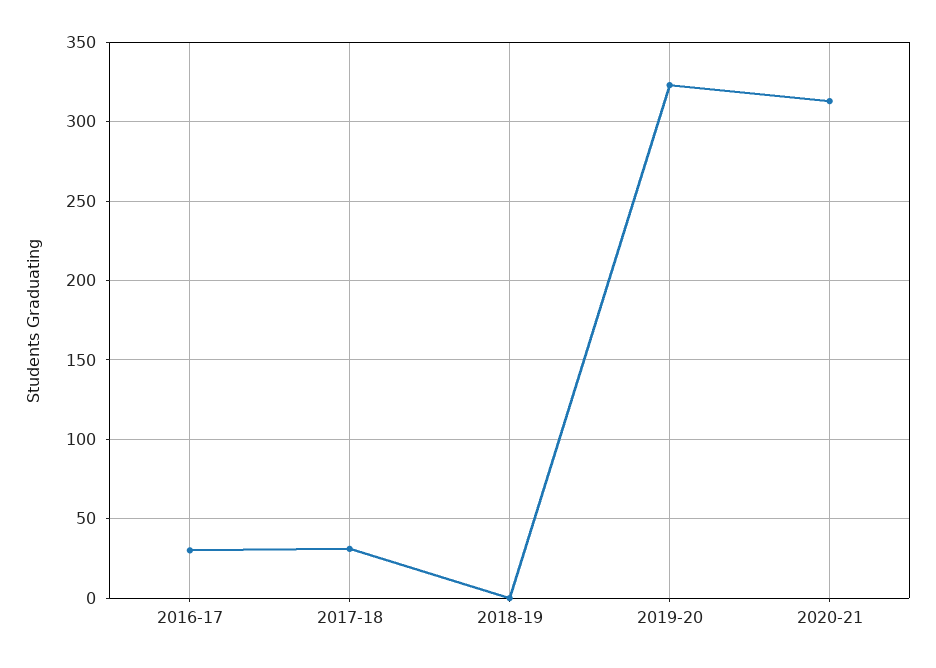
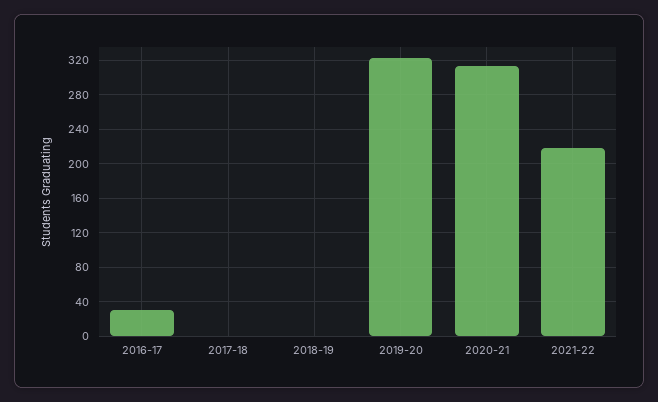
2017-18: 30 -> 0
2021-22: none -> 220

